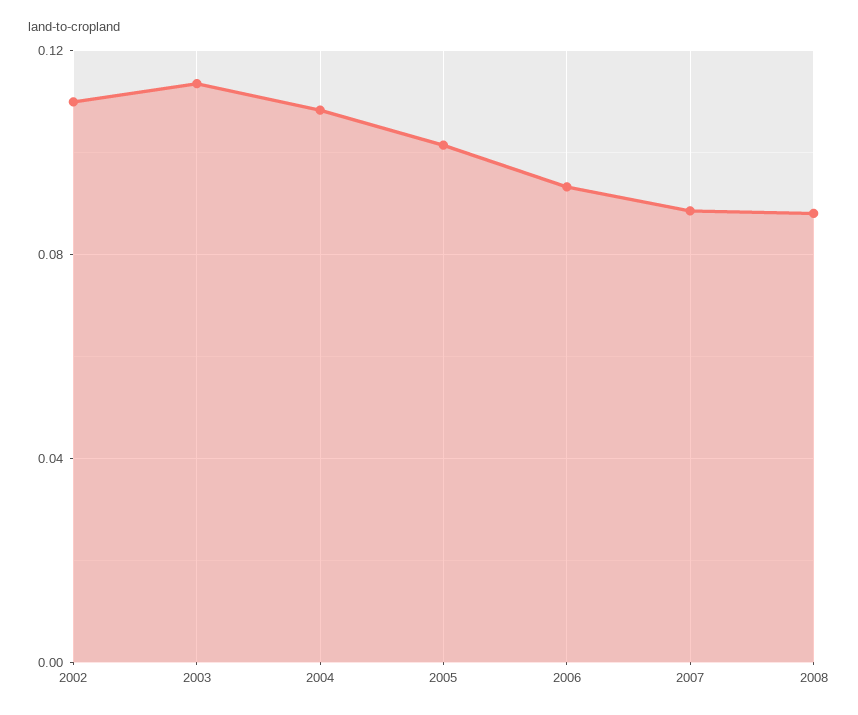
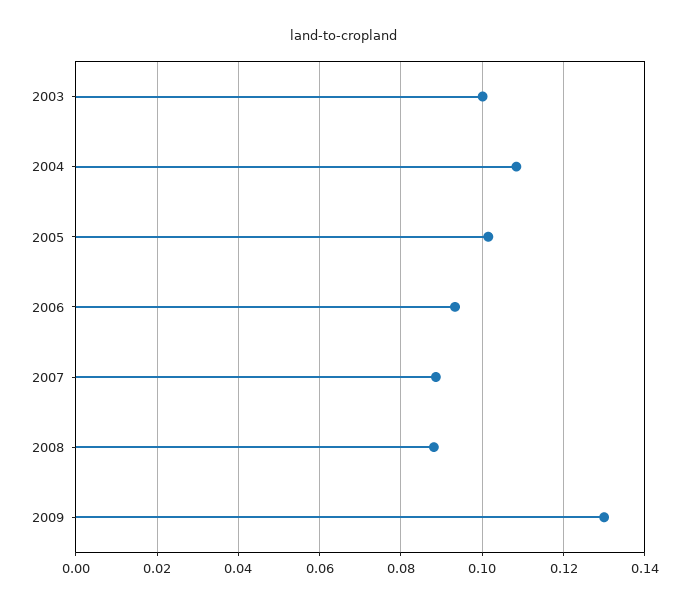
2002: 0.11 -> none
2003: 0.115 -> 0.1
2009: none -> 0.13

